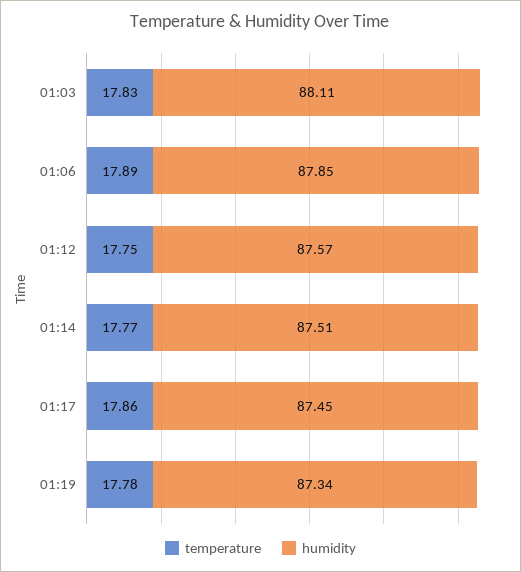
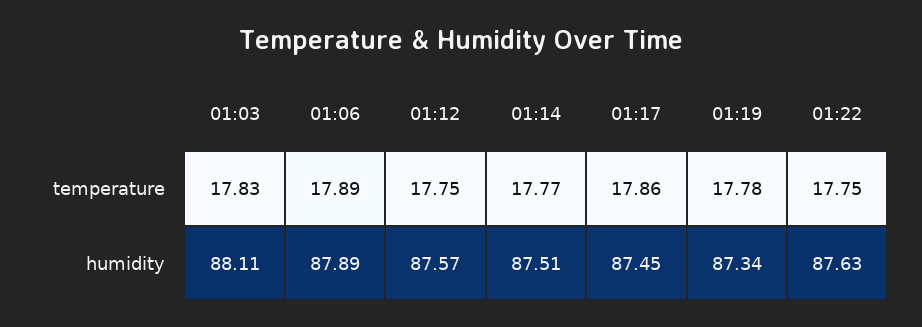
humidity, 01:06: 87.85 -> 87.89
temperature, 01:22: none -> 17.75
humidity, 01:22: none -> 87.63

